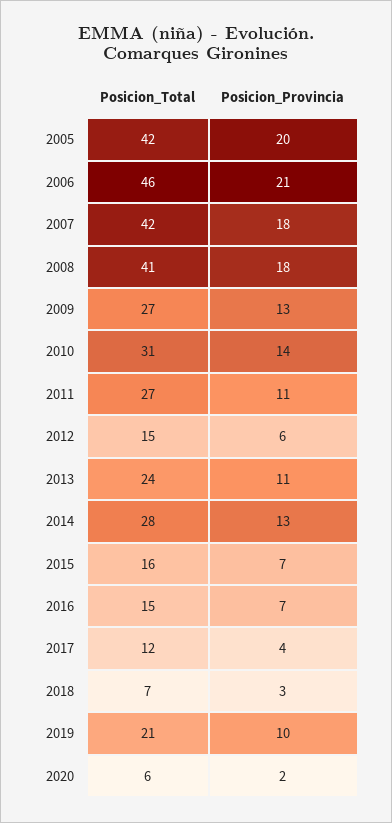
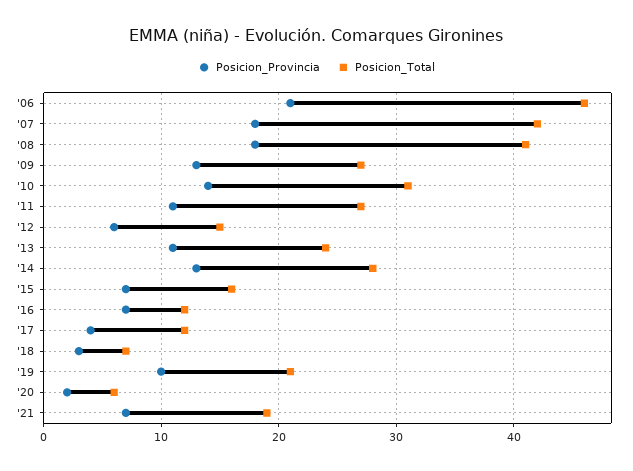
Posicion_Total, 2005: 42 -> none
Posicion_Provincia, 2005: 20 -> none
Posicion_Total, 2016: 15 -> 12
Posicion_Provincia, '21: none -> 7
Posicion_Total, '21: none -> 19

